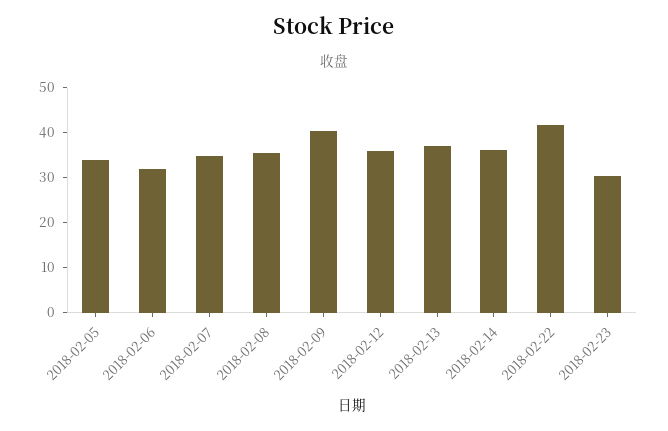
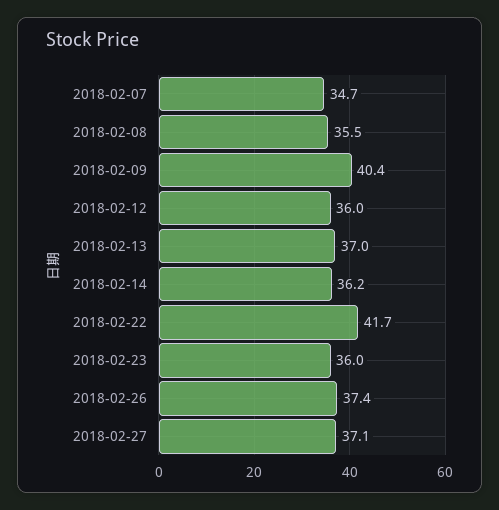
2018-02-05: 34 -> none
2018-02-06: 32 -> none
2018-02-23: 30 -> 36
2018-02-26: none -> 37.4
2018-02-27: none -> 37.1

